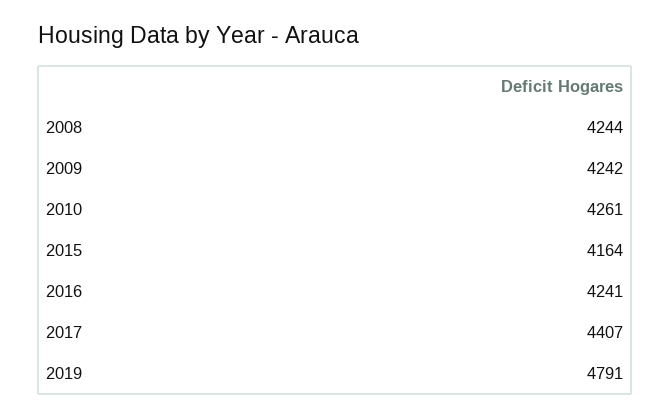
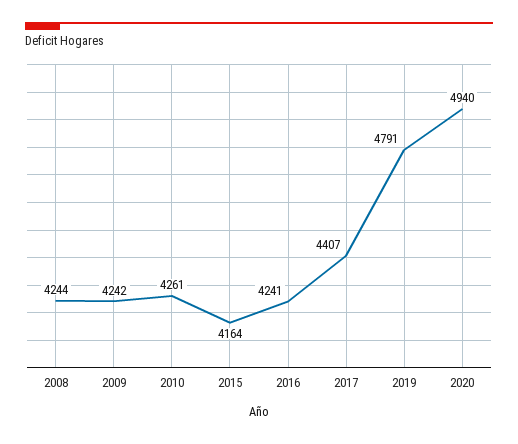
2020: none -> 4940

